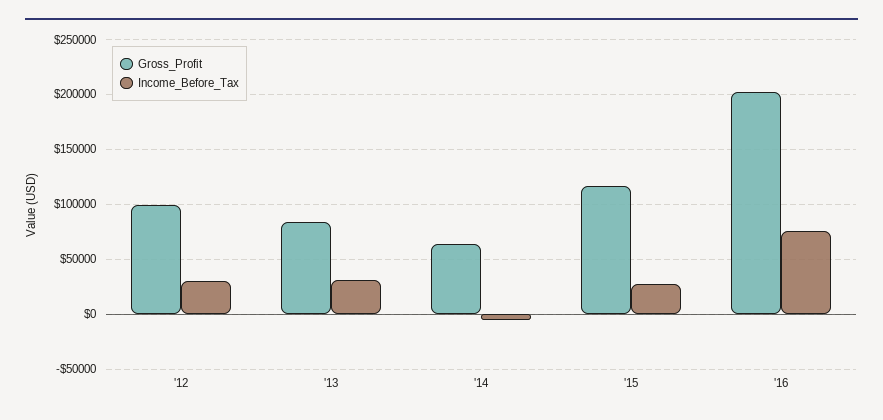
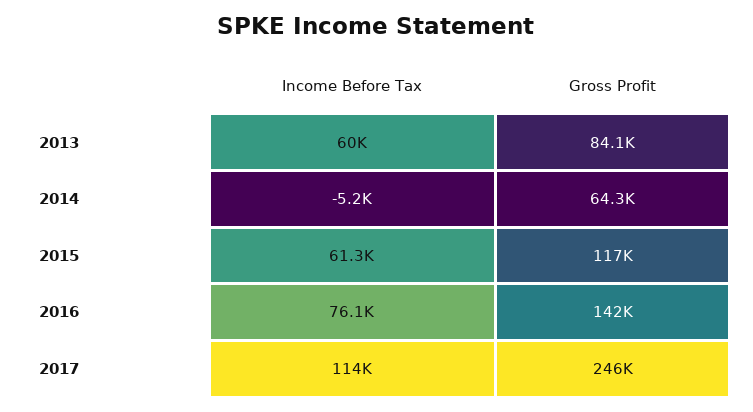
Gross_Profit, '12: 100000 -> none
Income_Before_Tax, '12: 30000 -> none
Income_Before_Tax, '13: 30000 -> 60000
Income_Before_Tax, '15: 30000 -> 61300
Gross_Profit, '16: 200000 -> 142000
Income_Before_Tax, 2017: none -> 114000
Gross_Profit, 2017: none -> 246000

